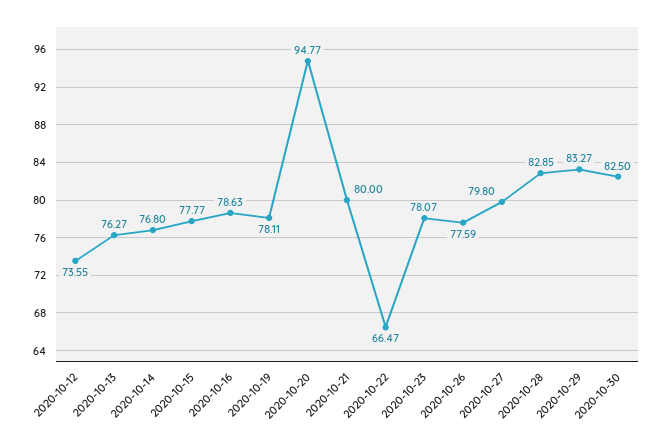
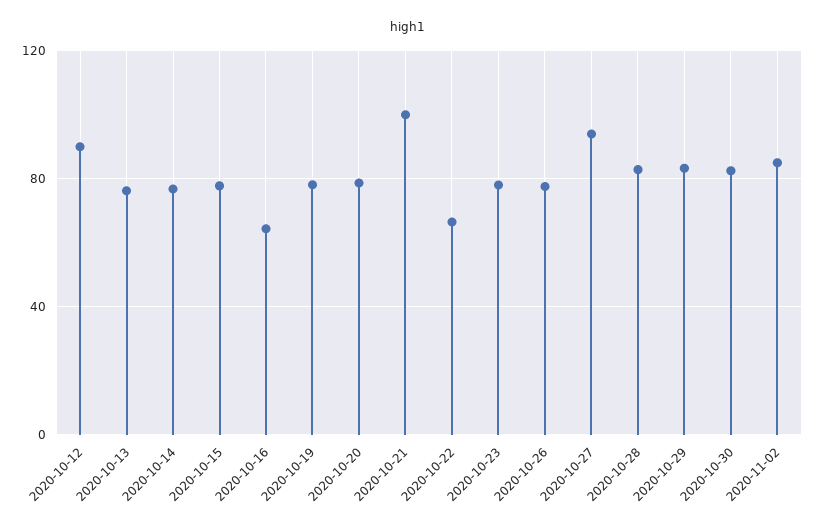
2020-10-12: 73.55 -> 90
2020-10-16: 78.63 -> 65
2020-10-20: 94.77 -> 80
2020-10-21: 80 -> 100
2020-10-27: 79.8 -> 95
2020-11-02: none -> 85

